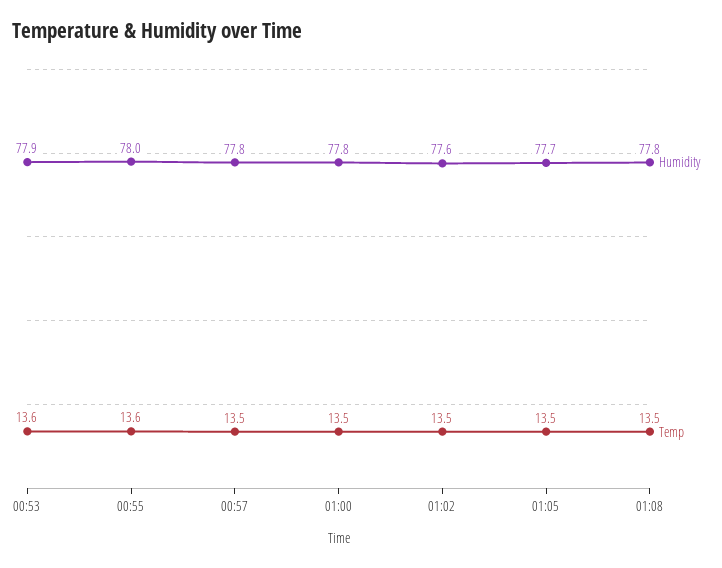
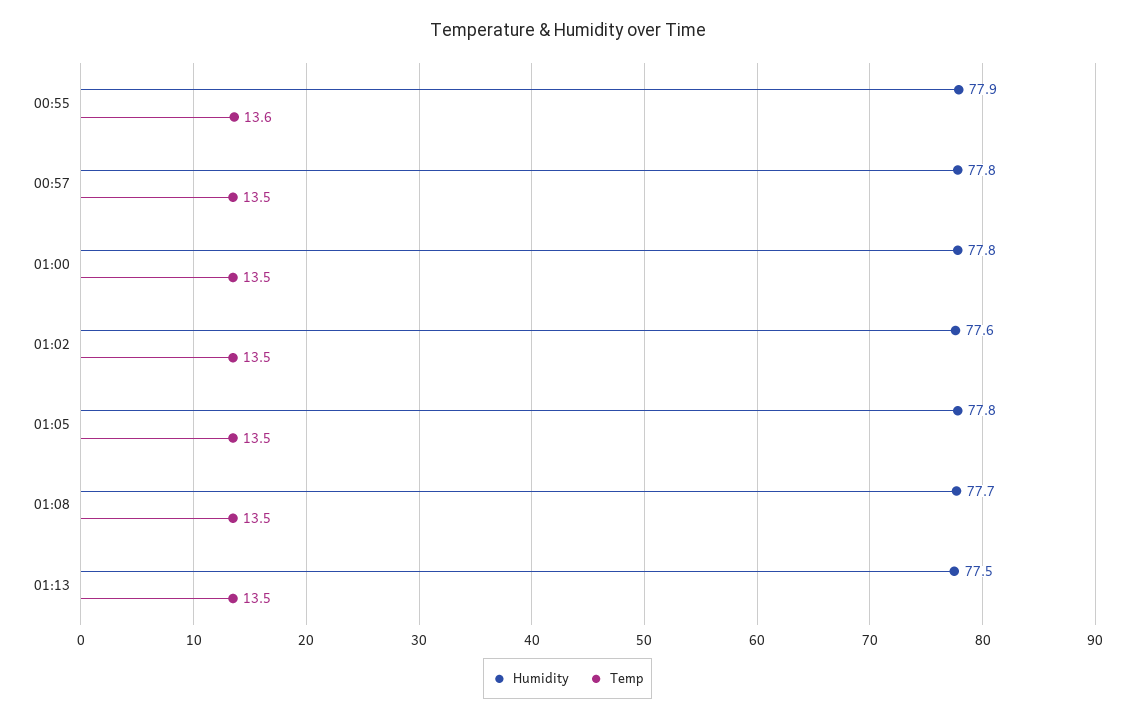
Humidity, 00:53: 77.9 -> none
Temp, 00:53: 13.6 -> none
Humidity, 00:55: 78 -> 77.9
Humidity, 01:05: 77.7 -> 77.8
Humidity, 01:08: 77.8 -> 77.7
Humidity, 01:13: none -> 77.5
Temp, 01:13: none -> 13.5

